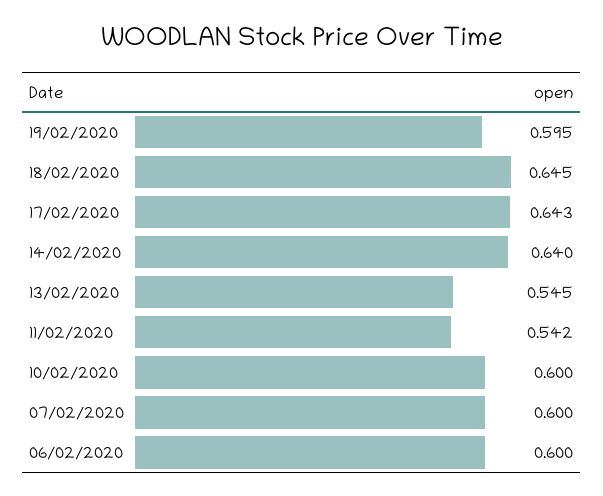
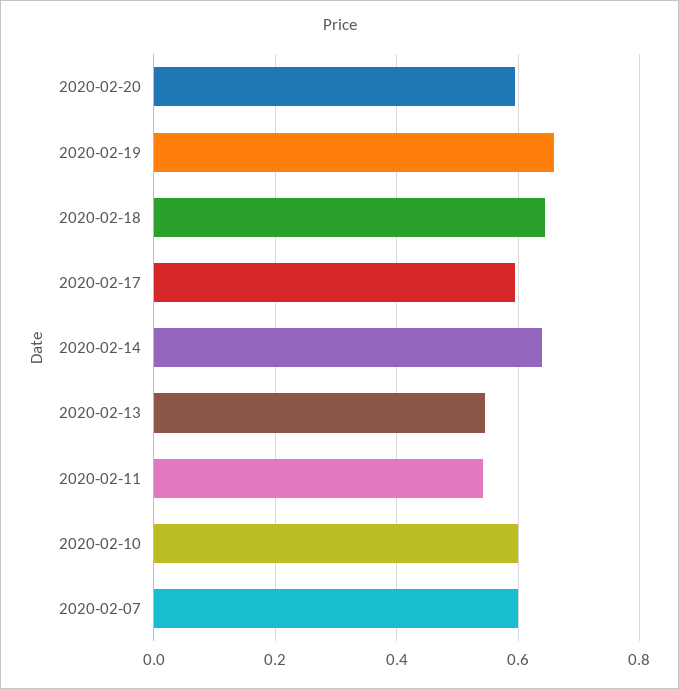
19/02/2020: 0.595 -> 0.66
17/02/2020: 0.643 -> 0.6
06/02/2020: 0.6 -> none
2020-02-20: none -> 0.6

